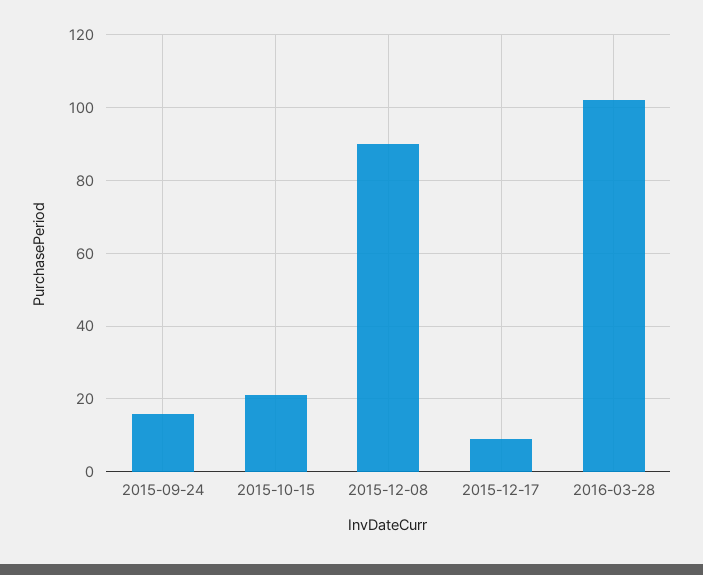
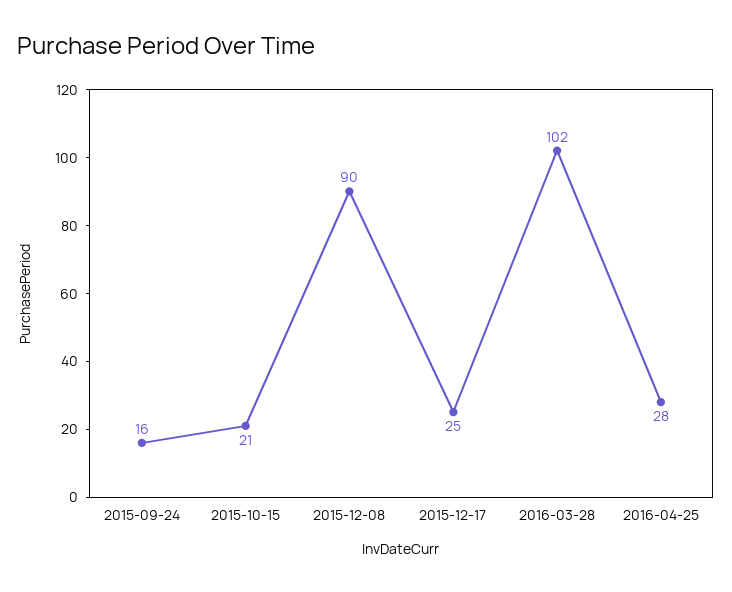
2015-12-17: 10 -> 25
2016-04-25: none -> 28

